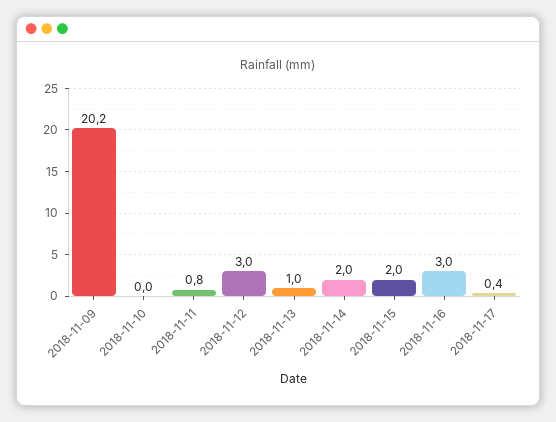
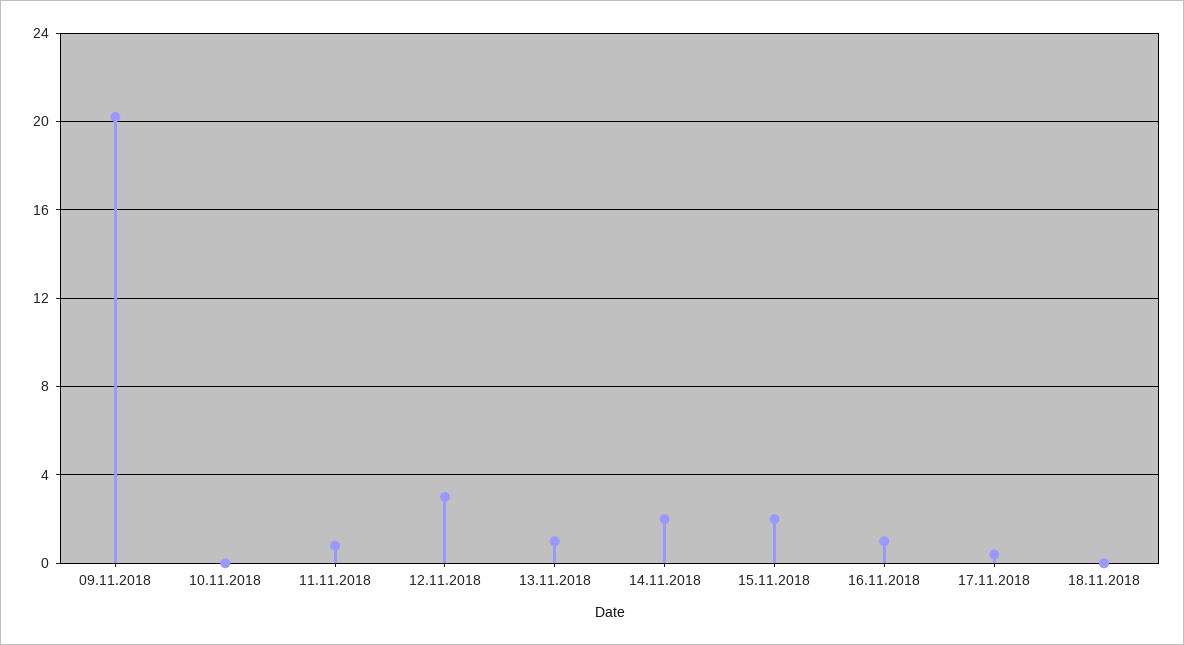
2018-11-16: 3 -> 1
18.11.2018: none -> 0

